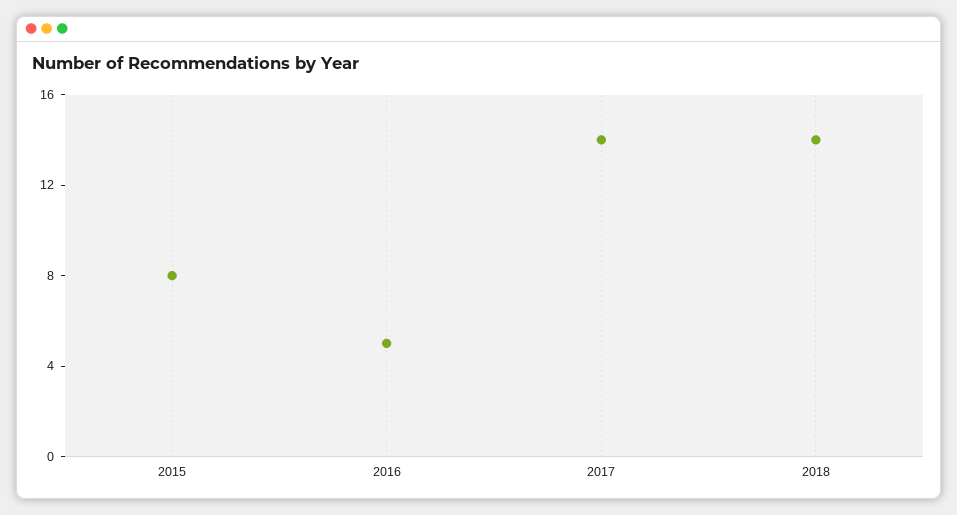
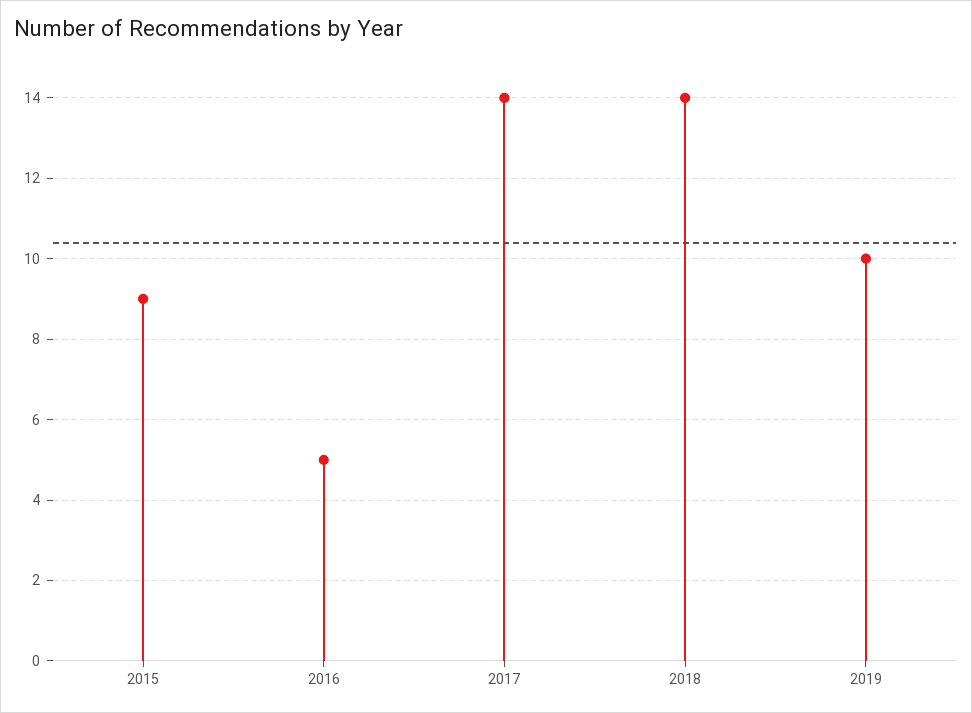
2015: 8 -> 9
2019: none -> 10

